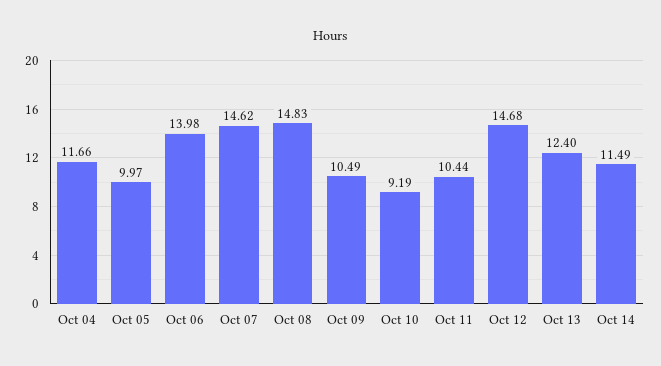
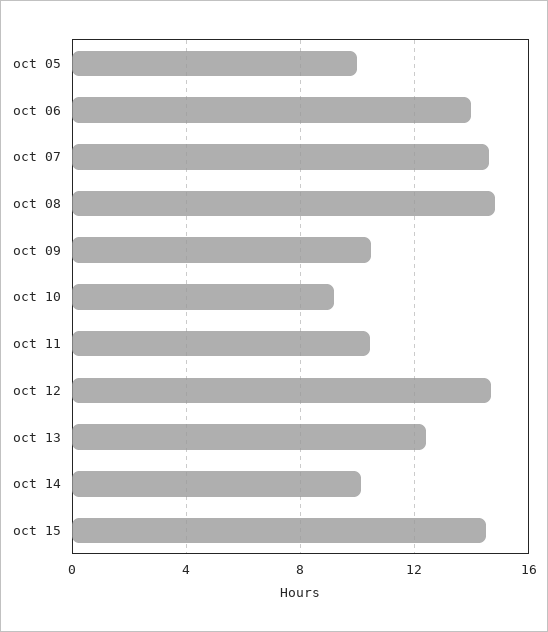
Oct 04: 11.66 -> none
Oct 14: 11.49 -> 10
oct 15: none -> 14.5

